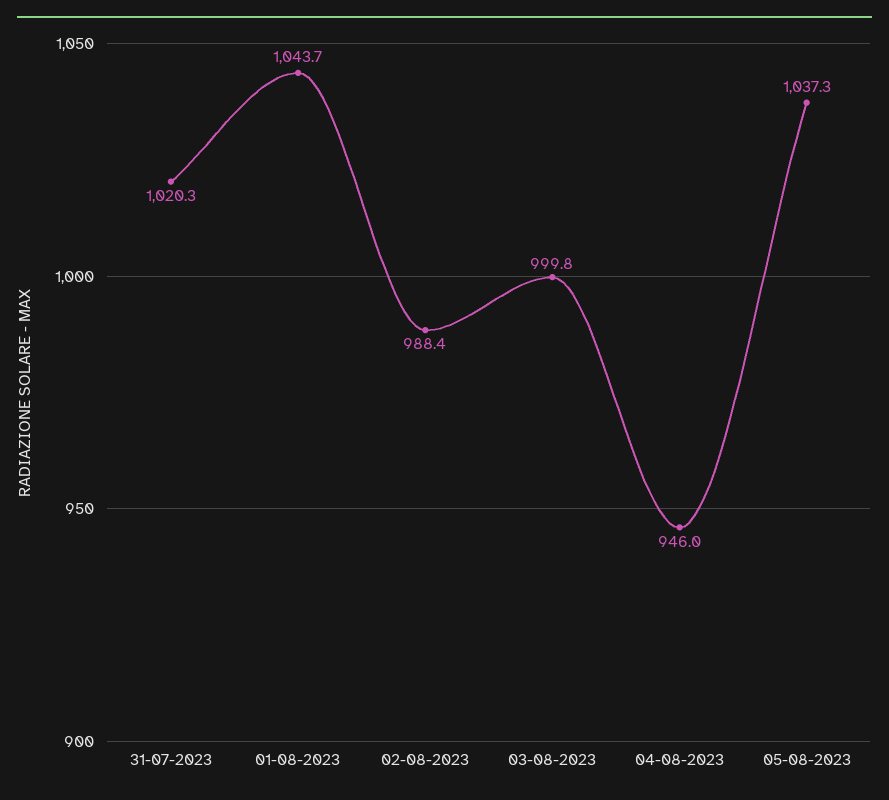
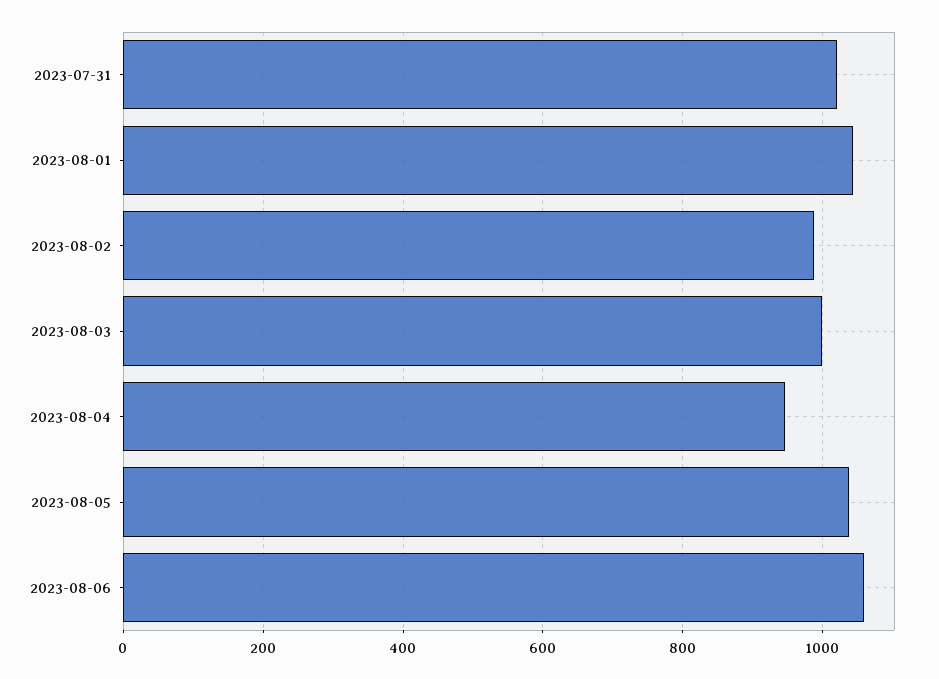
2023-08-06: none -> 1060

